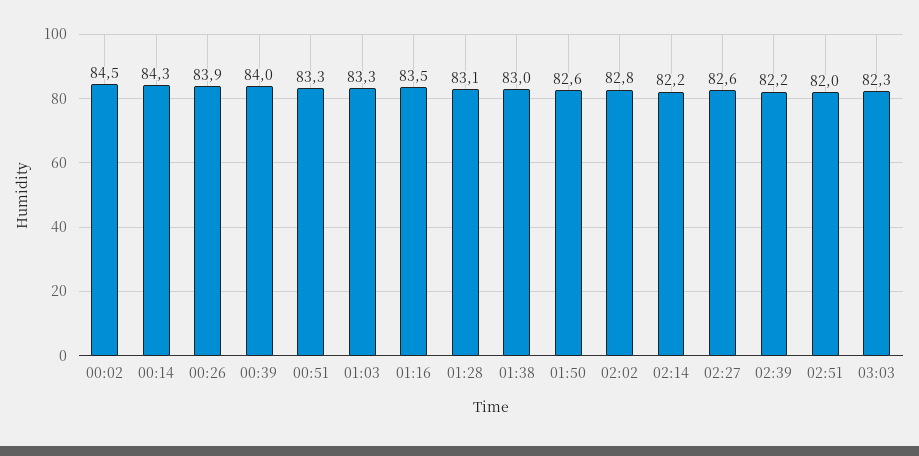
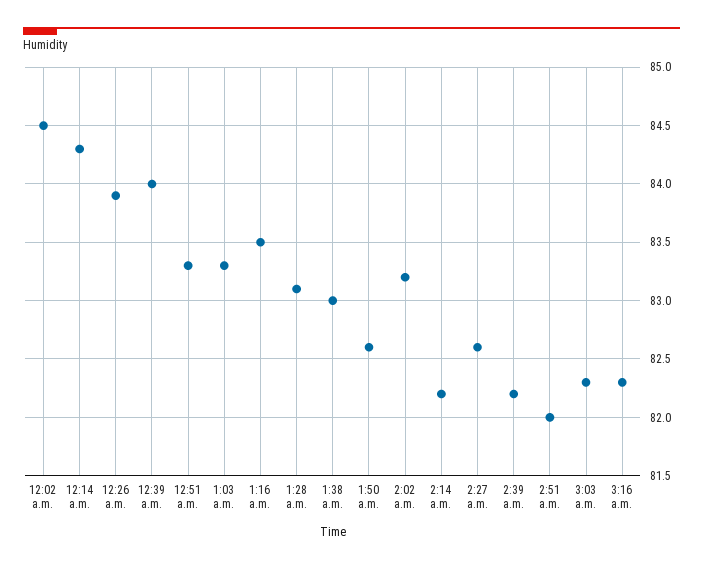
02:02: 82.8 -> 83.2
3:16 a.m.: none -> 82.3

